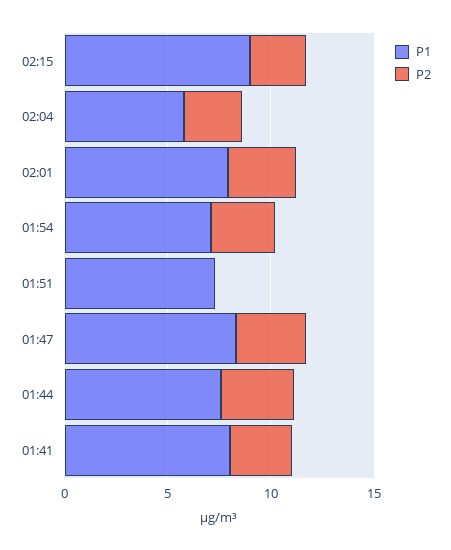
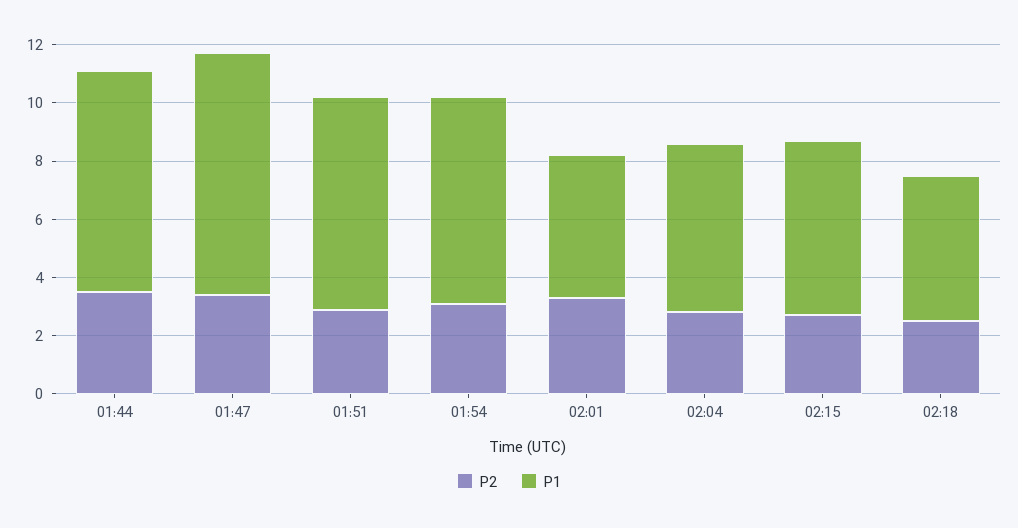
P1, 02:15: 9 -> 6
P1, 02:01: 8 -> 5
P2, 01:51: 0 -> 3
P1, 01:41: 8 -> none
P2, 01:41: 3 -> none
P2, 02:18: none -> 2.5
P1, 02:18: none -> 5

